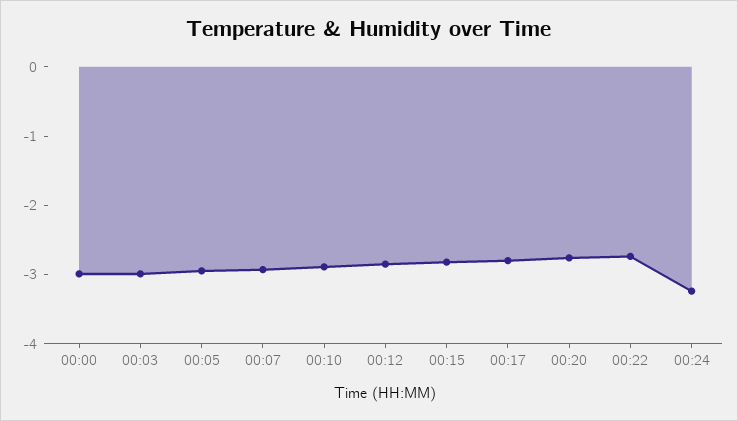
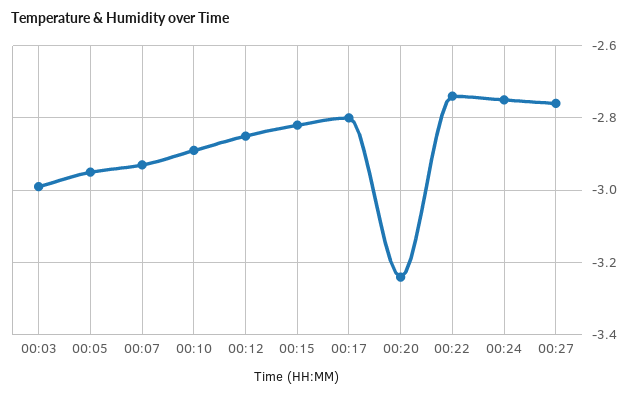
00:00: -3 -> none
00:20: -2.8 -> -3.25
00:24: -3.2 -> -2.75
00:27: none -> -2.75

